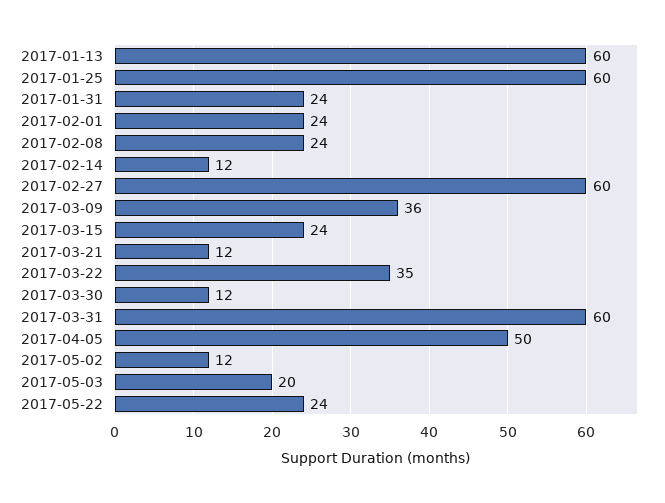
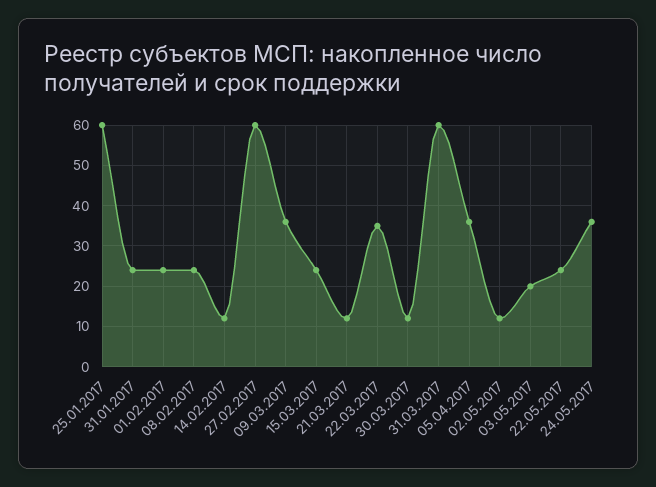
2017-01-13: 60 -> none
2017-04-05: 50 -> 35
24.05.2017: none -> 35

